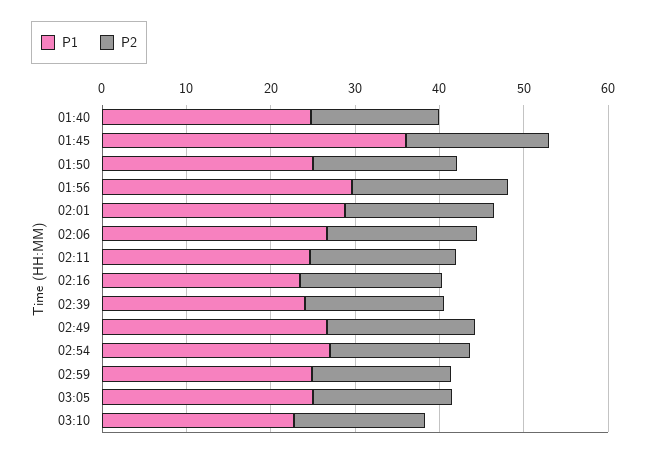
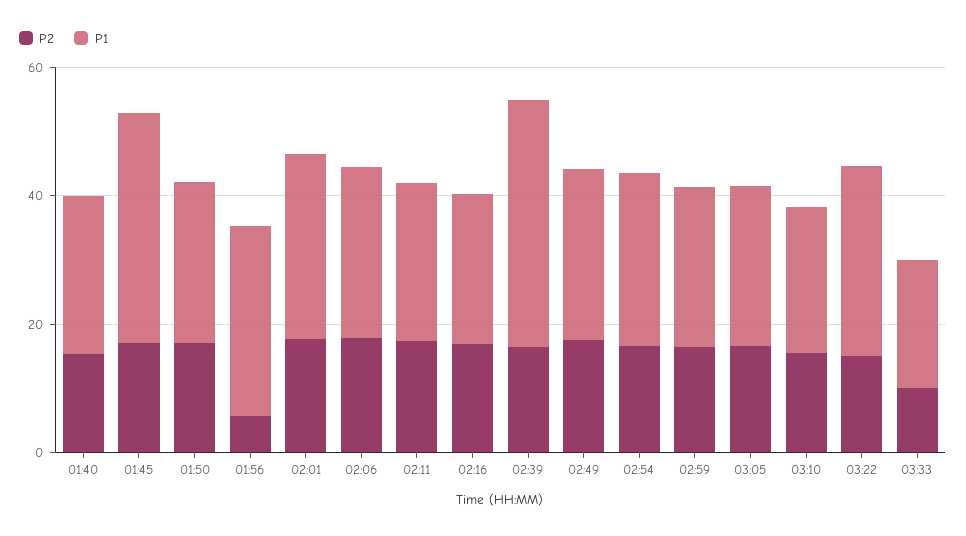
P2, 01:56: 18 -> 5
P1, 02:39: 24 -> 40
P2, 03:22: none -> 15
P1, 03:22: none -> 30
P2, 03:33: none -> 10
P1, 03:33: none -> 20

